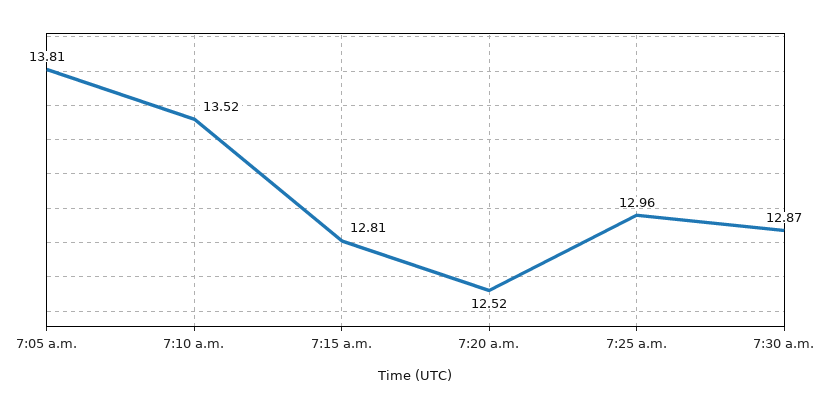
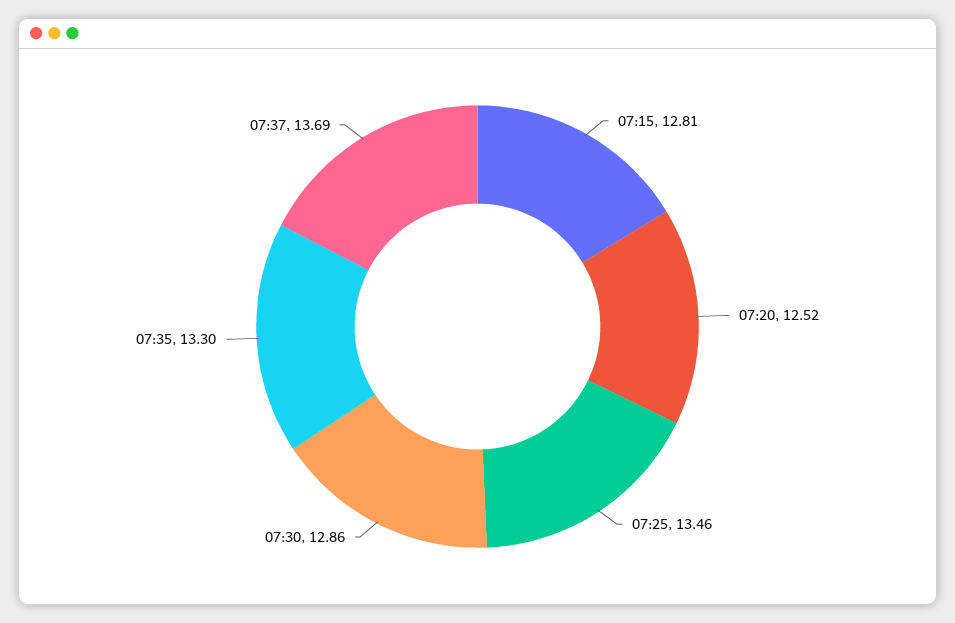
7:05 a.m.: 13.81 -> none
7:10 a.m.: 13.52 -> none
7:25 a.m.: 12.96 -> 13.46
7:30 a.m.: 12.87 -> 12.86
07:35: none -> 13.3
07:37: none -> 13.69

